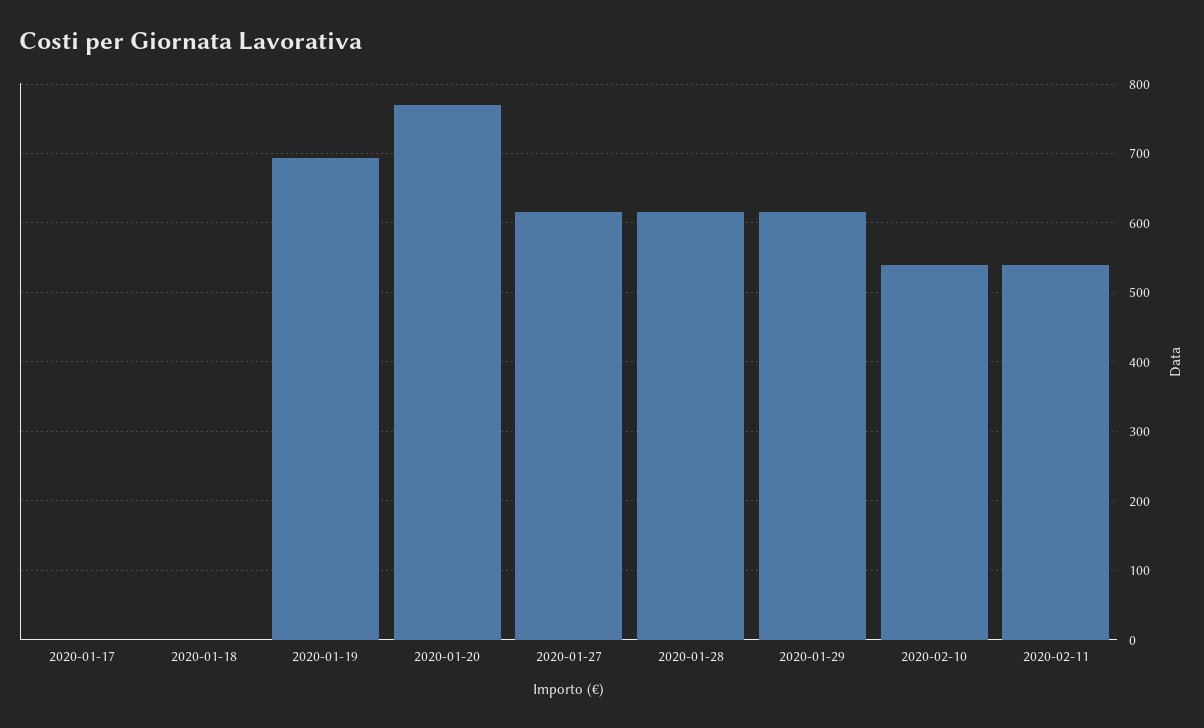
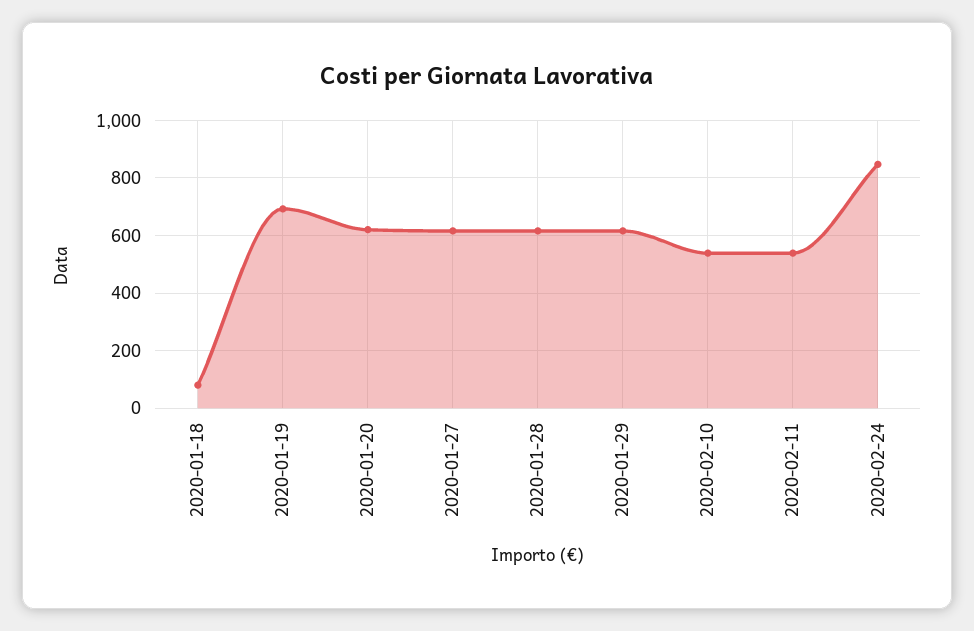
2020-01-17: 0 -> none
2020-01-18: 0 -> 75
2020-01-20: 770 -> 625
2020-02-24: none -> 850

